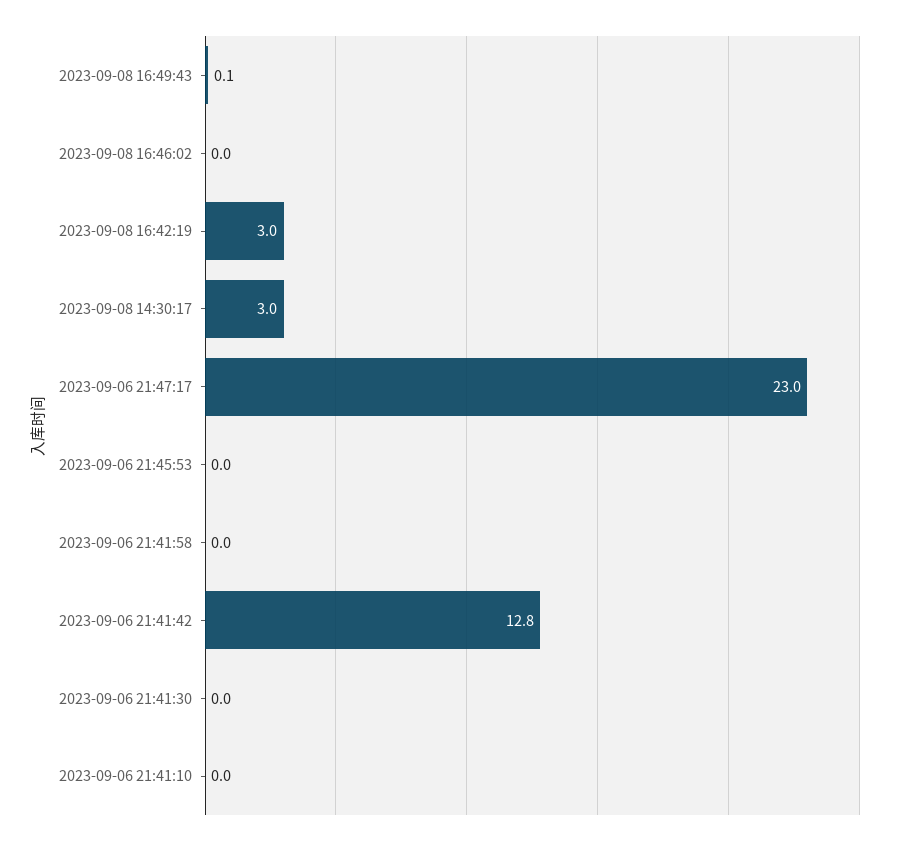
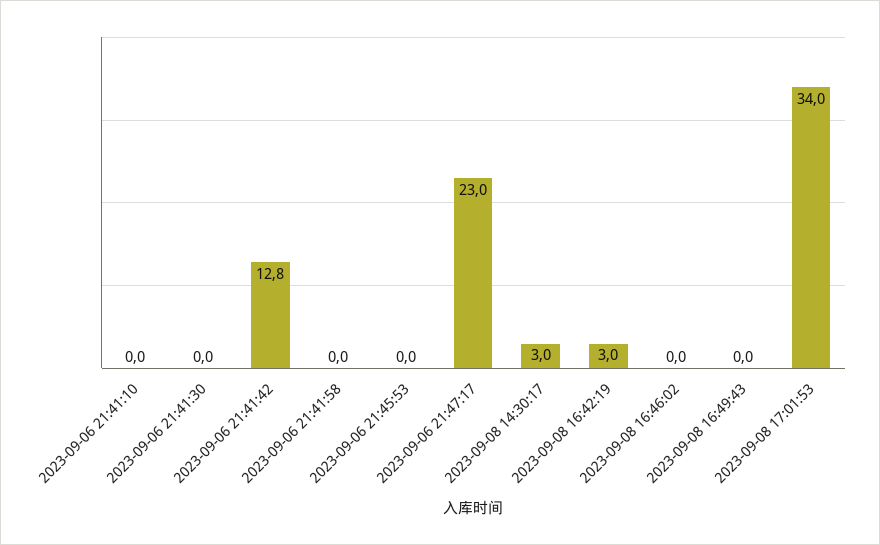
2023-09-08 16:49:43: 0.1 -> 0
2023-09-08 17:01:53: none -> 34

